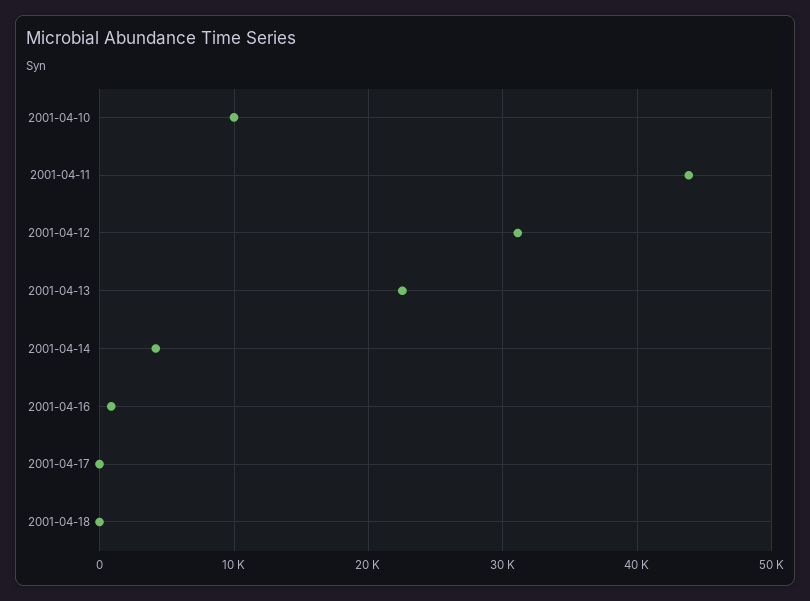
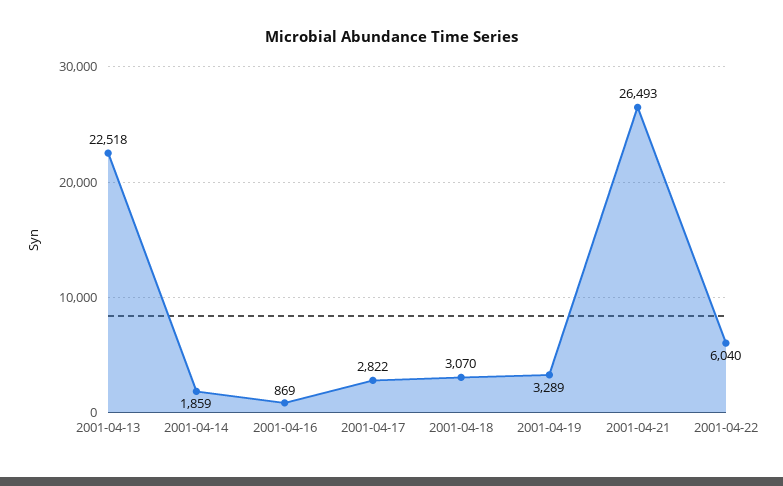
2001-04-10: 10000 -> none
2001-04-11: 44000 -> none
2001-04-12: 31000 -> none
2001-04-14: 4000 -> 1859
2001-04-17: 0 -> 2822
2001-04-18: 0 -> 3070
2001-04-19: none -> 3289
2001-04-21: none -> 26493
2001-04-22: none -> 6040

